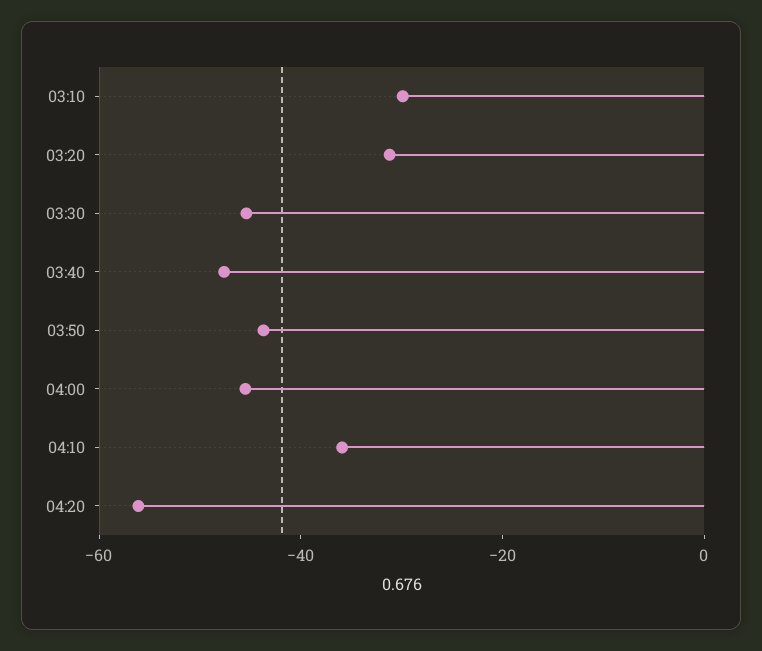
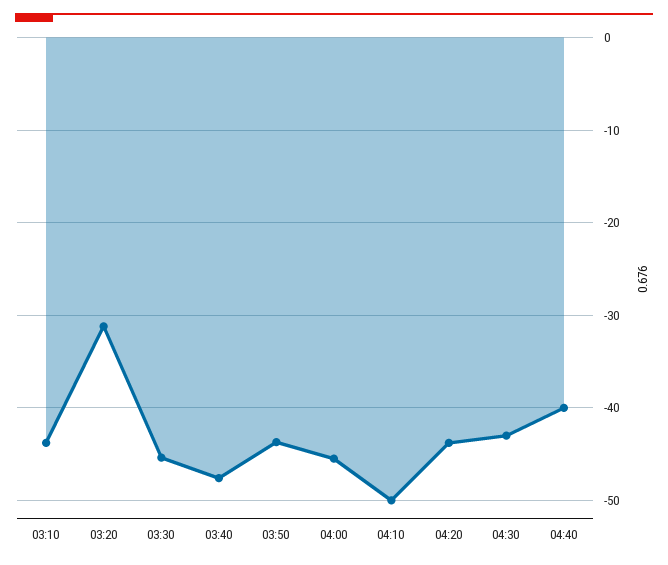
03:10: -30 -> -44
04:10: -35 -> -50
04:20: -55 -> -44
04:30: none -> -43
04:40: none -> -40

